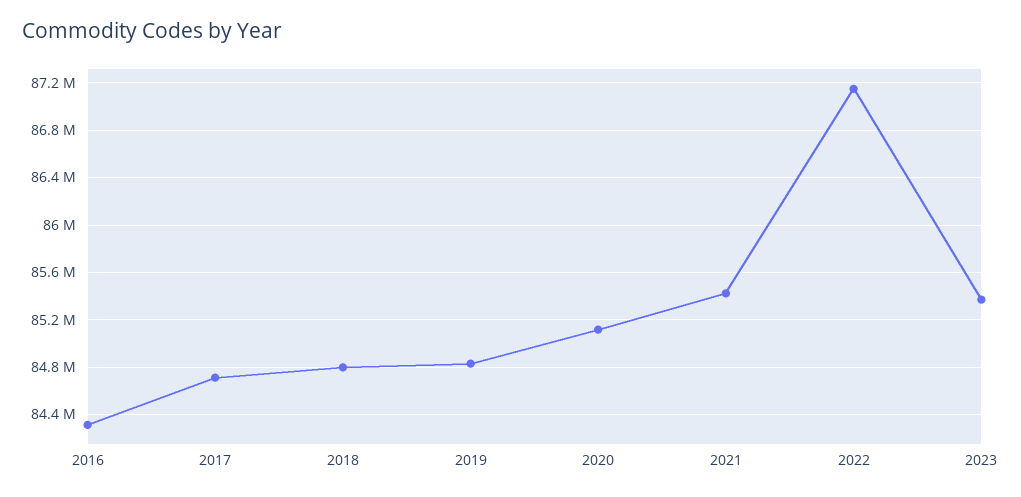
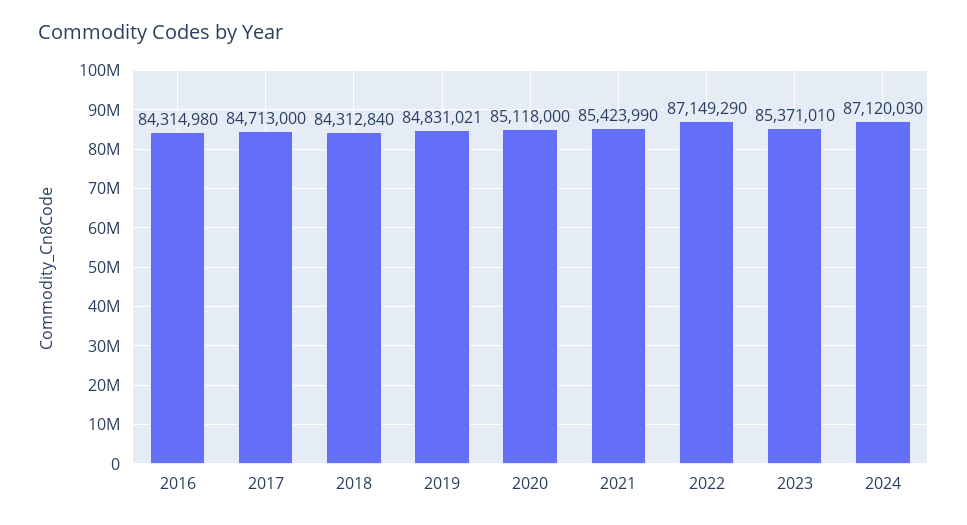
2018: 84800000 -> 84312840
2024: none -> 87120030

